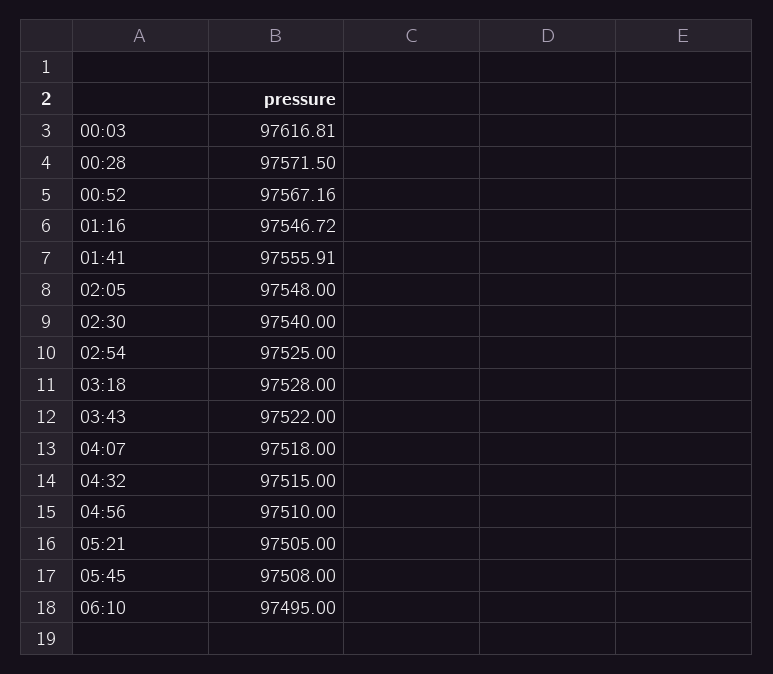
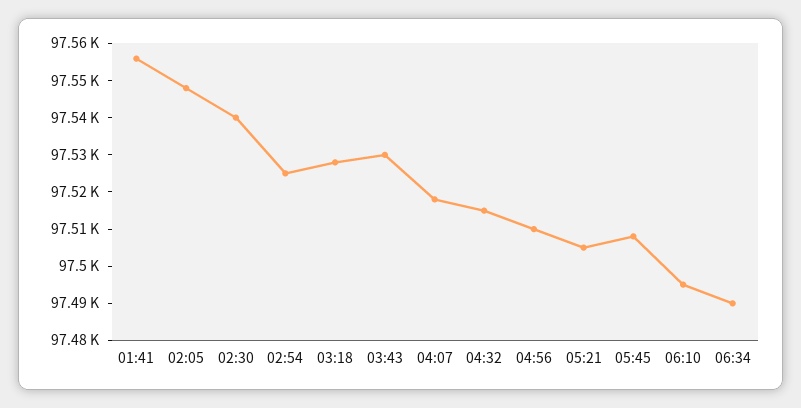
00:03: 97616.81 -> none
00:28: 97571.5 -> none
00:52: 97567.16 -> none
01:16: 97546.72 -> none
03:43: 97522 -> 97530
06:34: none -> 97490

